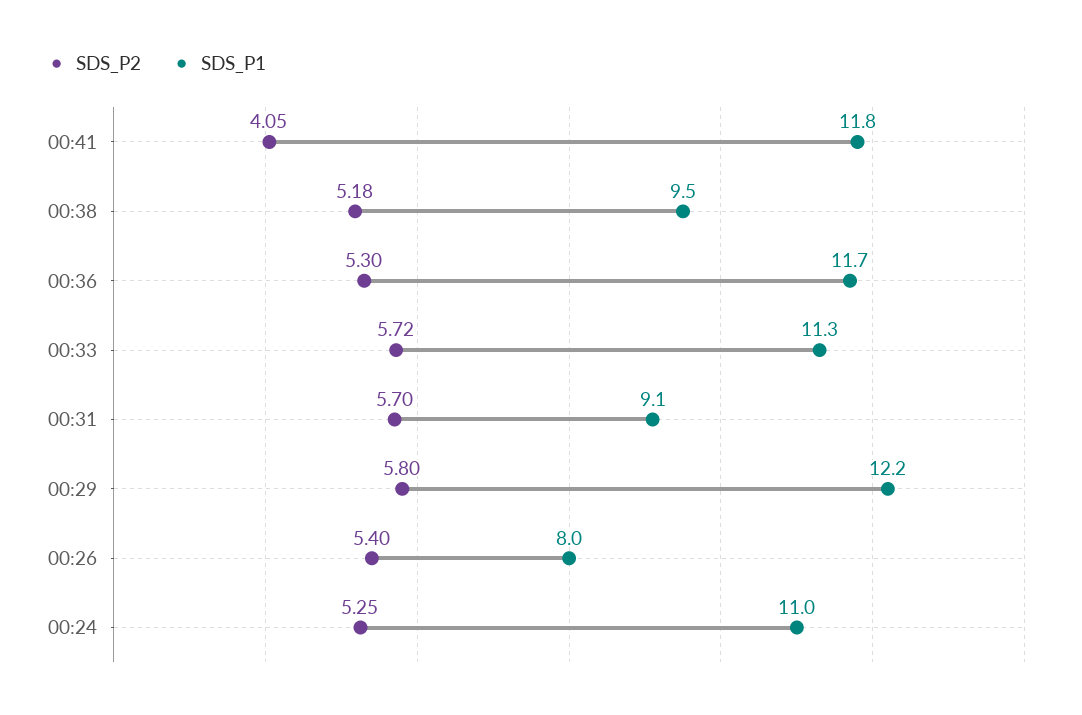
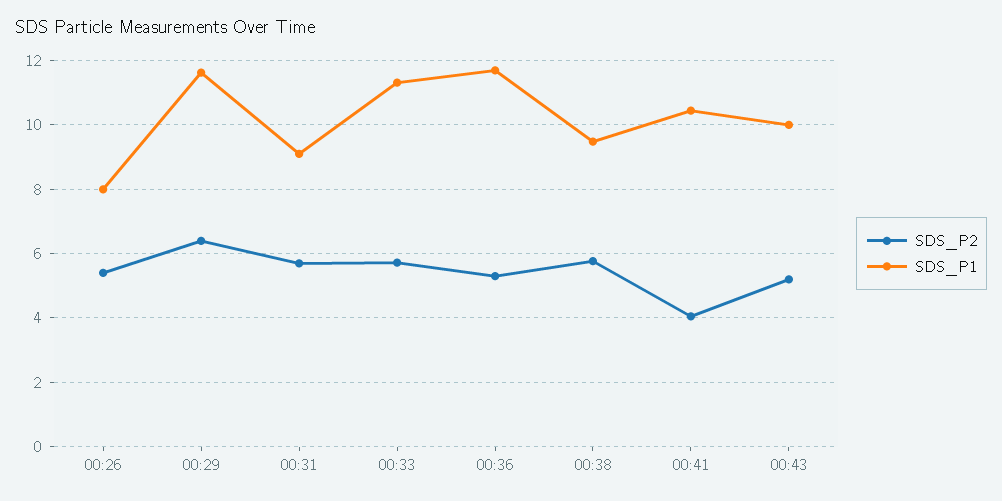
SDS_P1, 00:41: 11.8 -> 10.4
SDS_P2, 00:38: 5.18 -> 5.8
SDS_P2, 00:29: 5.8 -> 6.4
SDS_P1, 00:29: 12.2 -> 11.6
SDS_P2, 00:24: 5.25 -> none
SDS_P1, 00:24: 11 -> none
SDS_P2, 00:43: none -> 5.2
SDS_P1, 00:43: none -> 10

